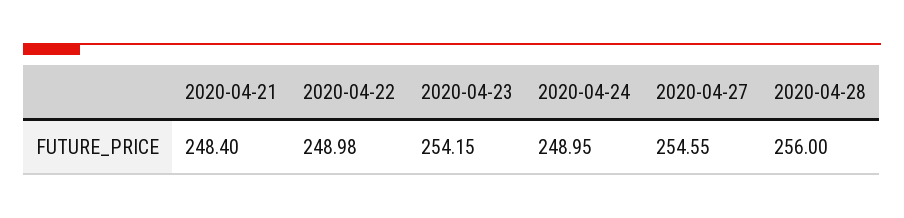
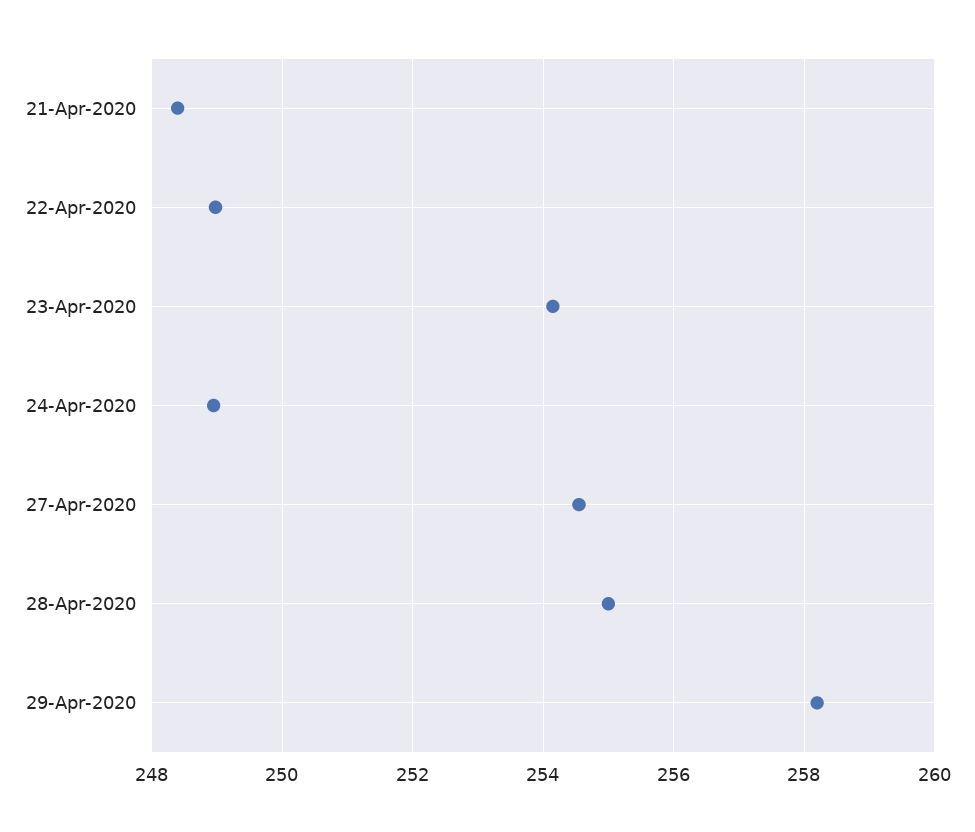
2020-04-28: 256 -> 255
29-Apr-2020: none -> 258.2

